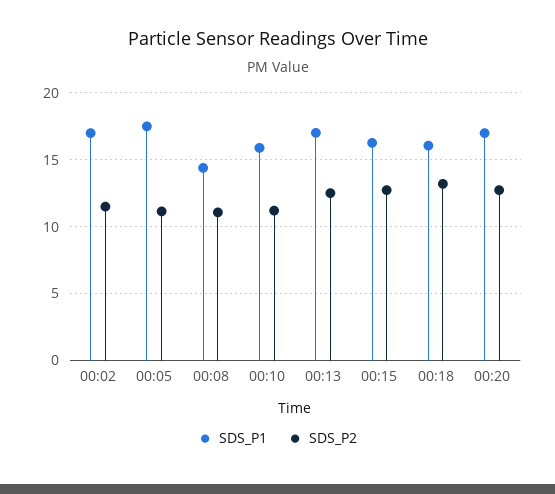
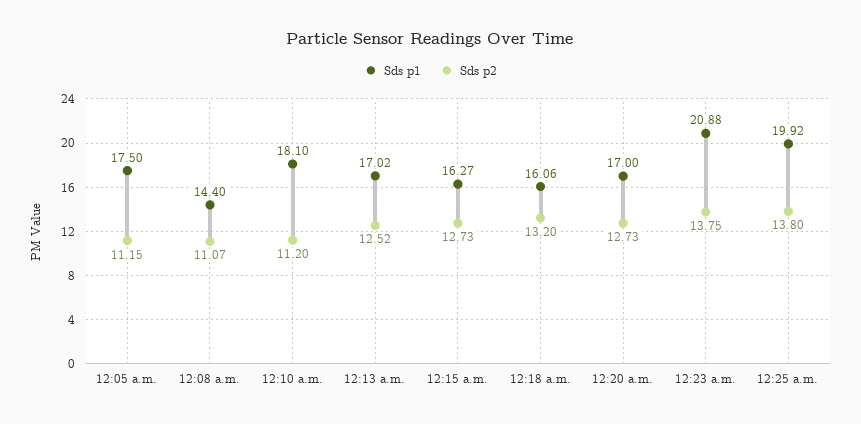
SDS_P1, 00:02: 17 -> none
SDS_P2, 00:02: 11.5 -> none
SDS_P1, 00:10: 16 -> 18.1
SDS_P1, 12:23 a.m.: none -> 20.88
SDS_P2, 12:23 a.m.: none -> 13.75
SDS_P1, 12:25 a.m.: none -> 19.92
SDS_P2, 12:25 a.m.: none -> 13.8

